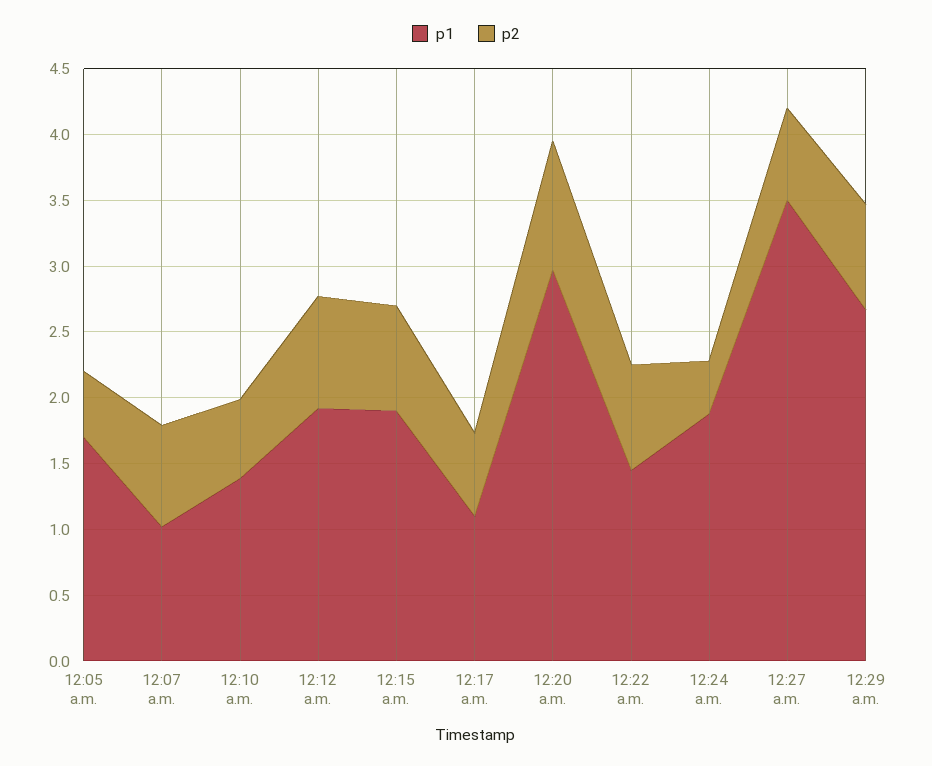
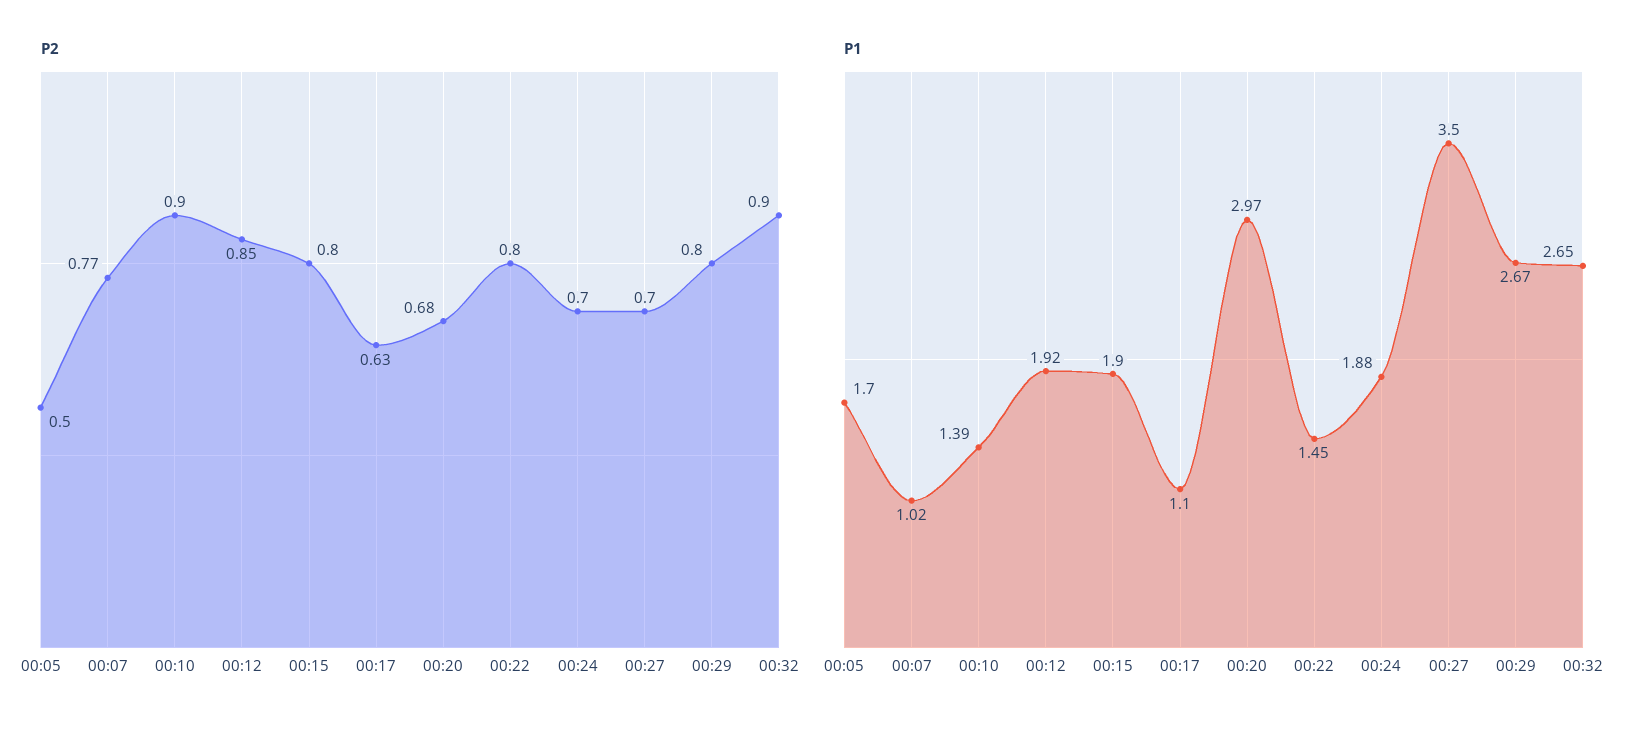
p2, 12:10 a.m.: 0.6 -> 0.9
p2, 12:20 a.m.: 1 -> 0.68
p2, 12:24 a.m.: 0.4 -> 0.7
p2, 00:32: none -> 0.9
p1, 00:32: none -> 2.65

